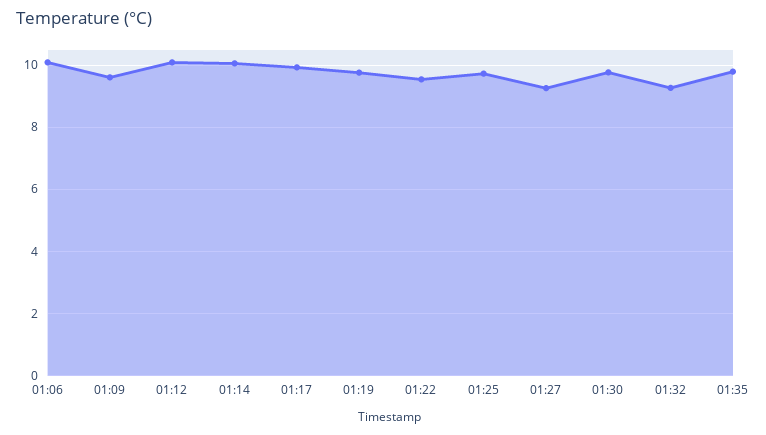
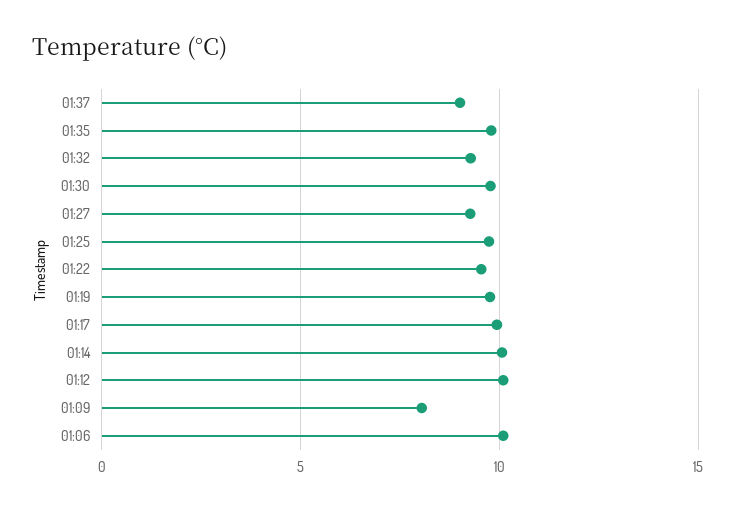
01:09: 9.6 -> 8
01:37: none -> 9

